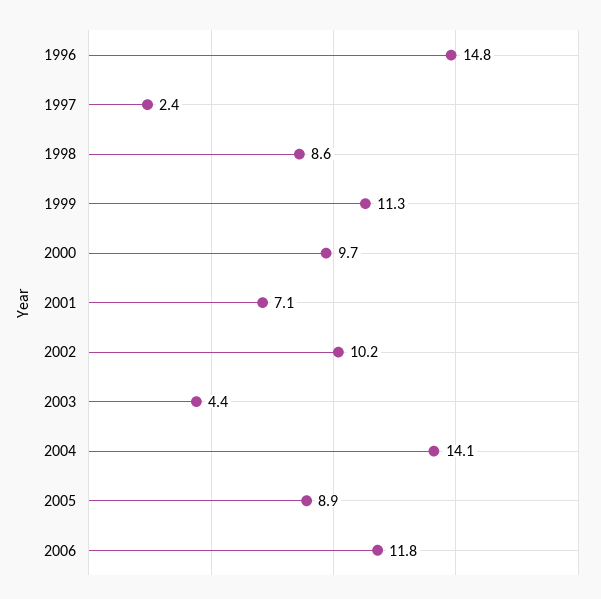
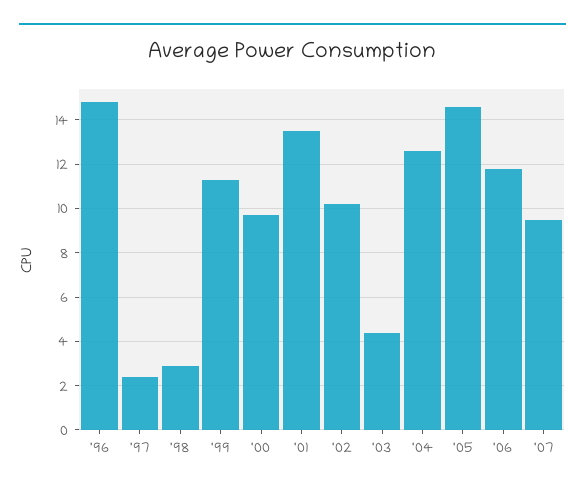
1998: 8.6 -> 3
2001: 7.1 -> 13.5
2004: 14.1 -> 12.5
2005: 8.9 -> 14.5
'07: none -> 9.5

